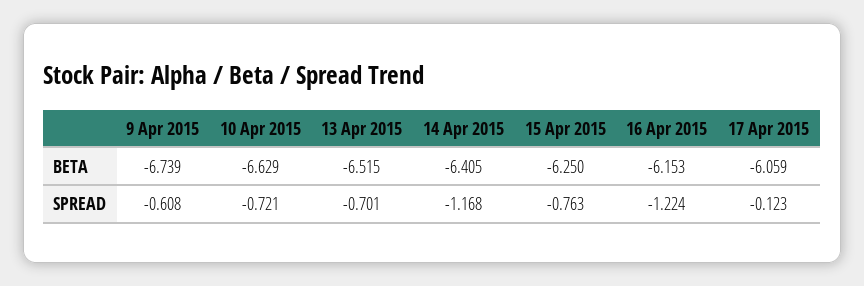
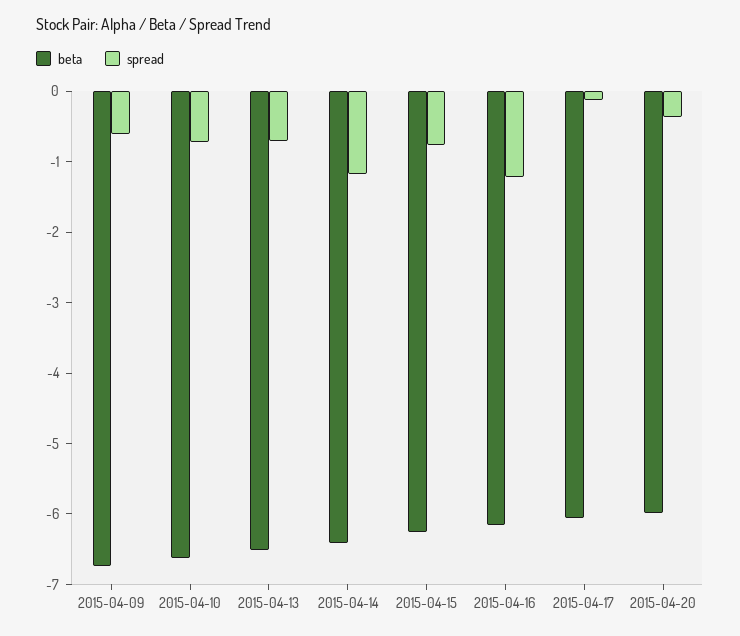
BETA, 2015-04-20: none -> -6
SPREAD, 2015-04-20: none -> -0.4

